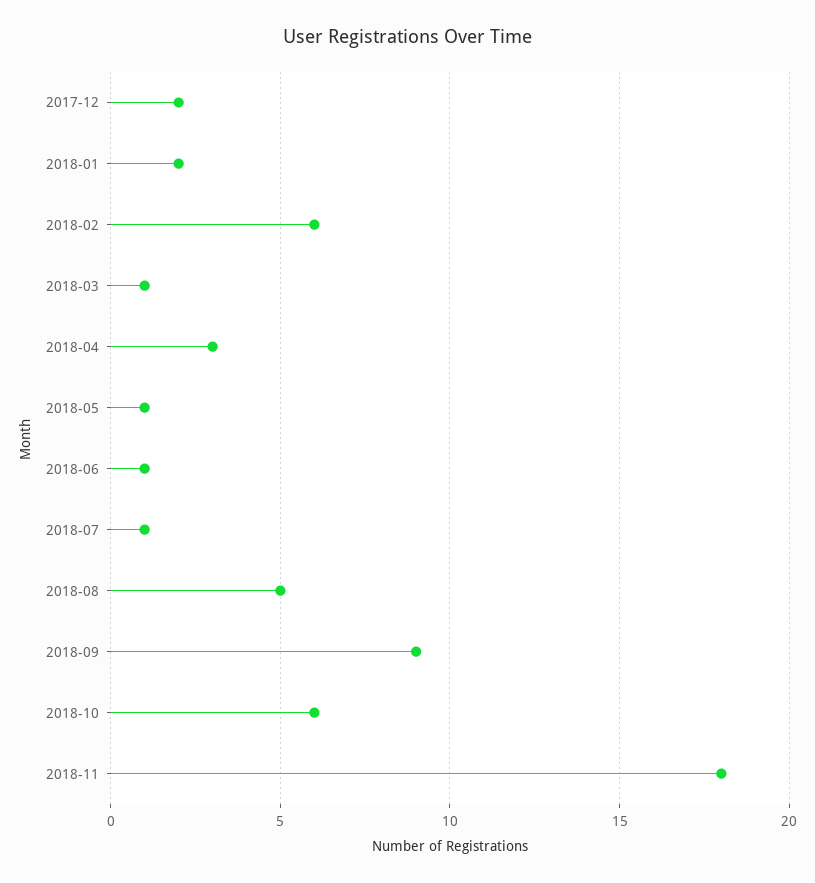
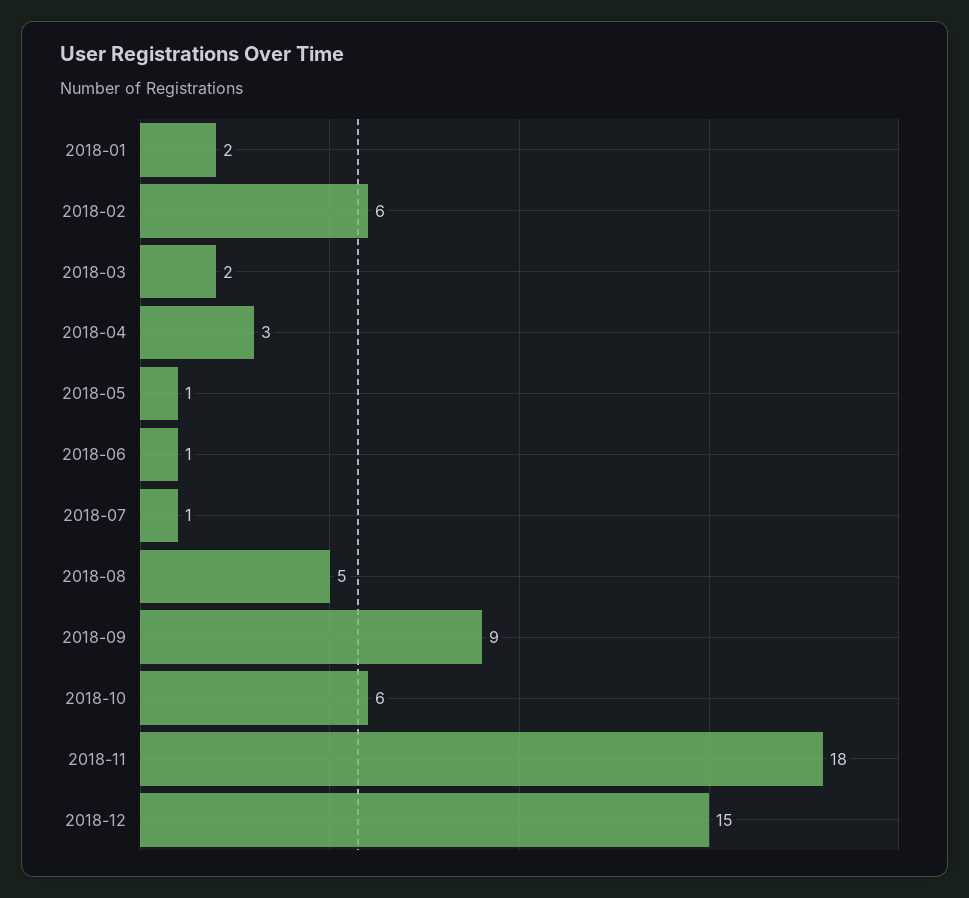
2017-12: 2 -> none
2018-03: 1 -> 2
2018-12: none -> 15

